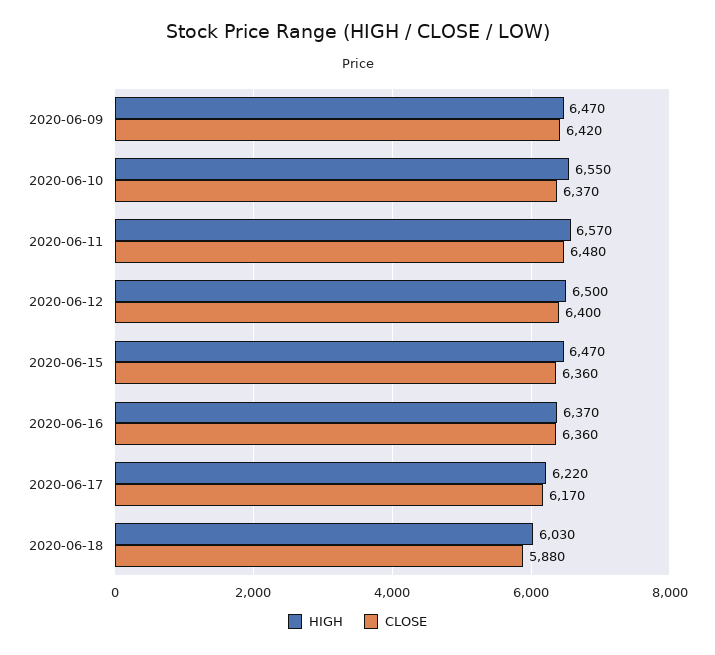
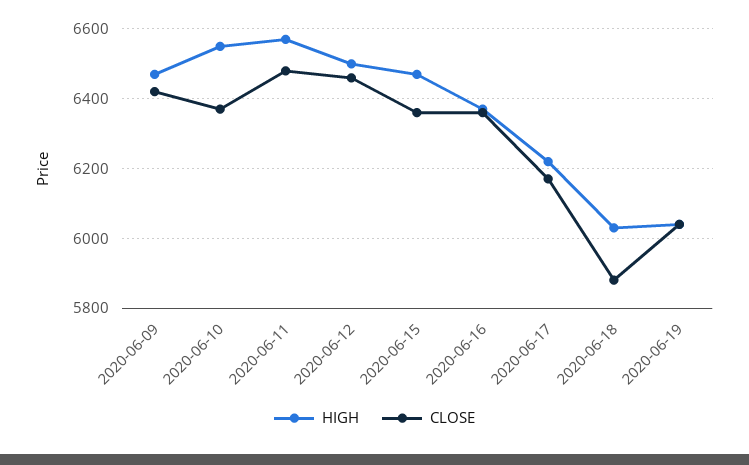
CLOSE, 2020-06-12: 6400 -> 6460
HIGH, 2020-06-19: none -> 6040
CLOSE, 2020-06-19: none -> 6040

